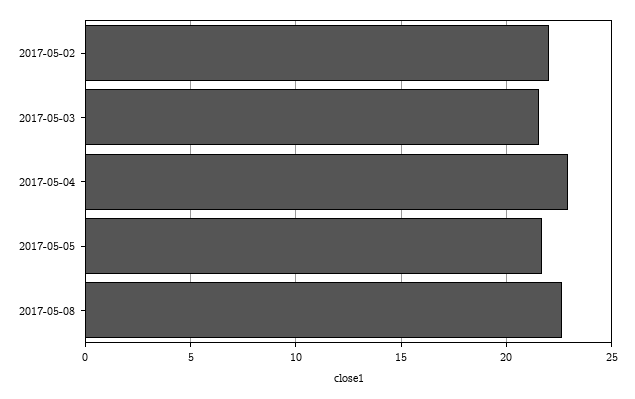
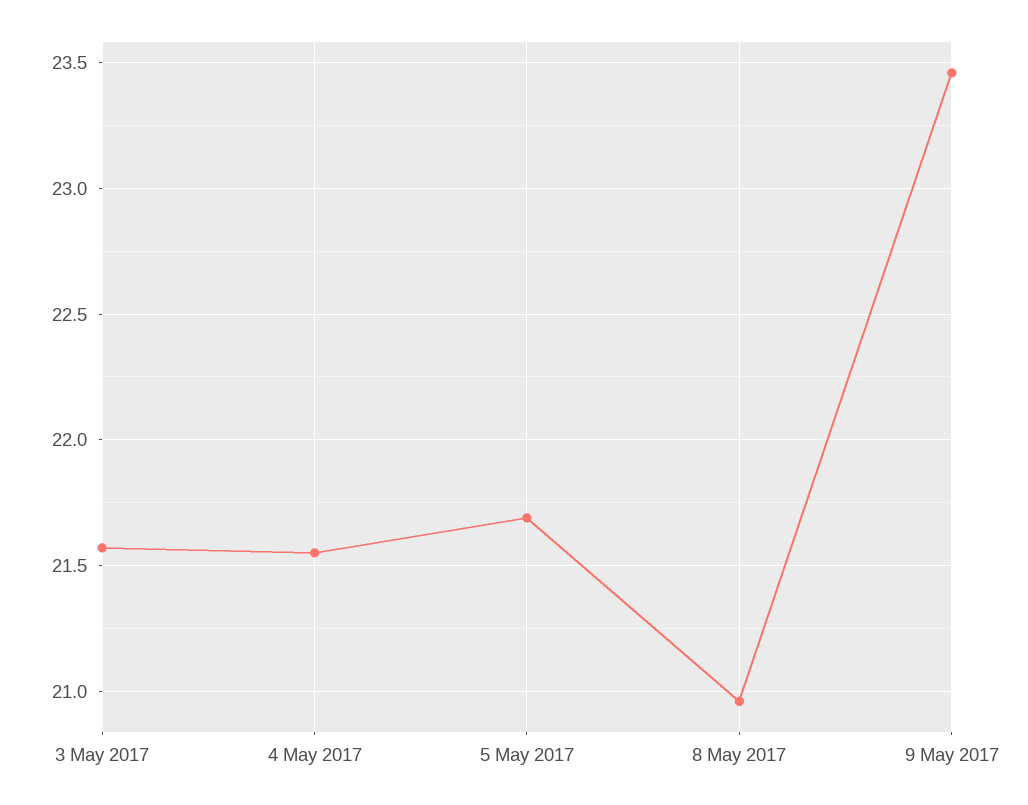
2017-05-02: 22 -> none
2017-05-04: 23 -> 21.55
2017-05-08: 22.5 -> 20.95
9 May 2017: none -> 23.45

